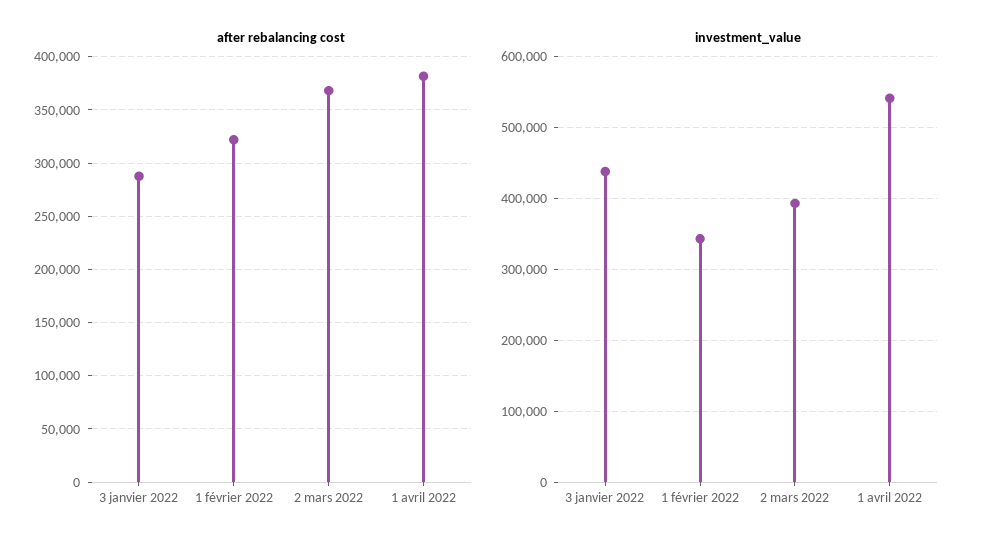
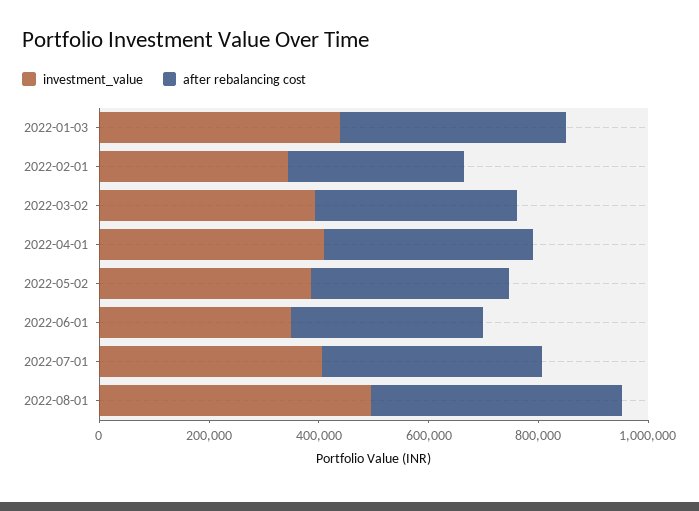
after rebalancing cost, 3 janvier 2022: 290000 -> 400000
investment_value, 1 avril 2022: 540000 -> 400000
investment_value, 2022-05-02: none -> 400000
after rebalancing cost, 2022-05-02: none -> 350000
investment_value, 2022-06-01: none -> 350000
after rebalancing cost, 2022-06-01: none -> 350000
investment_value, 2022-07-01: none -> 400000
after rebalancing cost, 2022-07-01: none -> 400000
investment_value, 2022-08-01: none -> 500000
after rebalancing cost, 2022-08-01: none -> 450000

